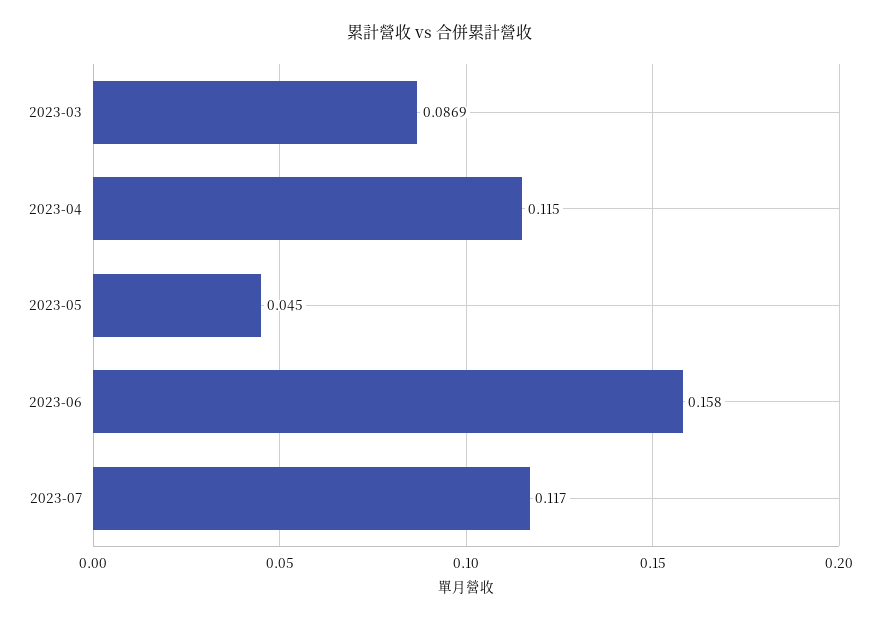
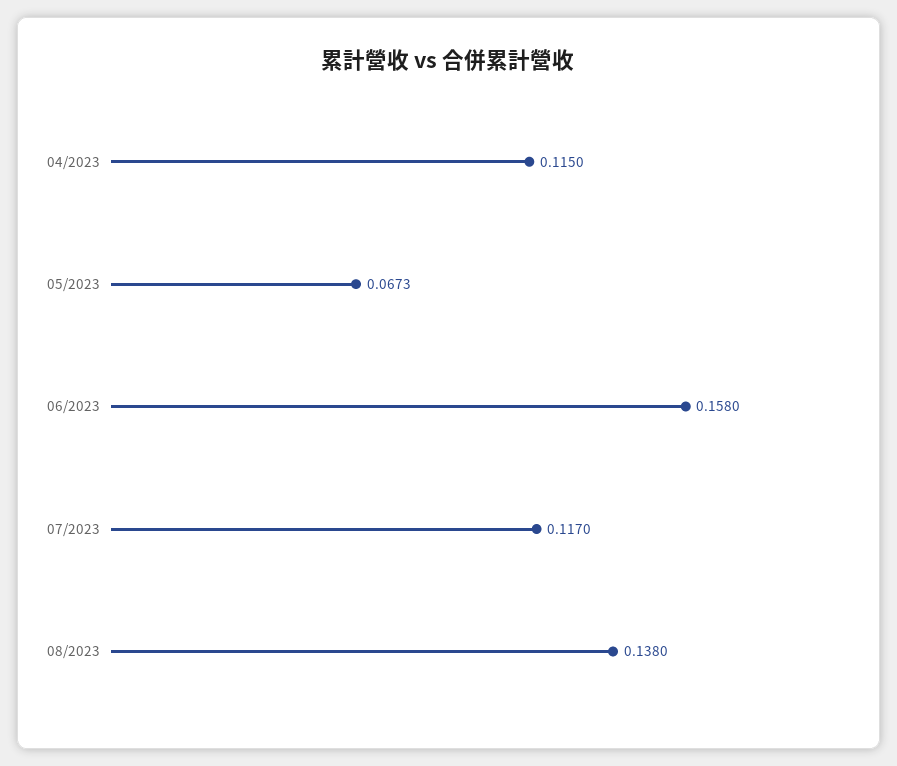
2023-03: 0.0869 -> none
2023-05: 0.045 -> 0.0673
08/2023: none -> 0.138

